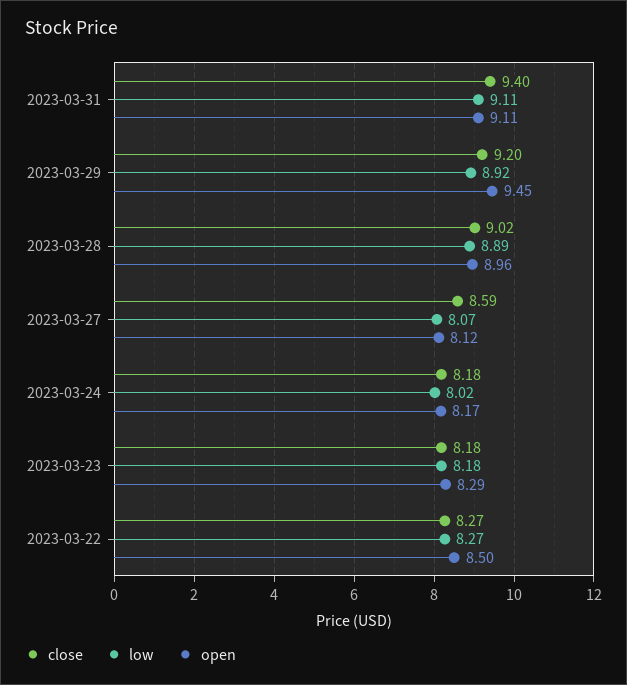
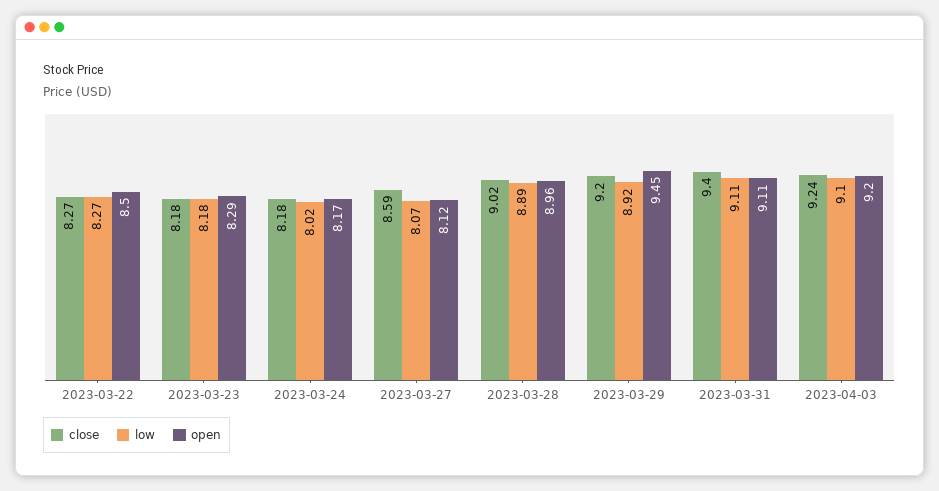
close, 2023-04-03: none -> 9.24
low, 2023-04-03: none -> 9.1
open, 2023-04-03: none -> 9.2

